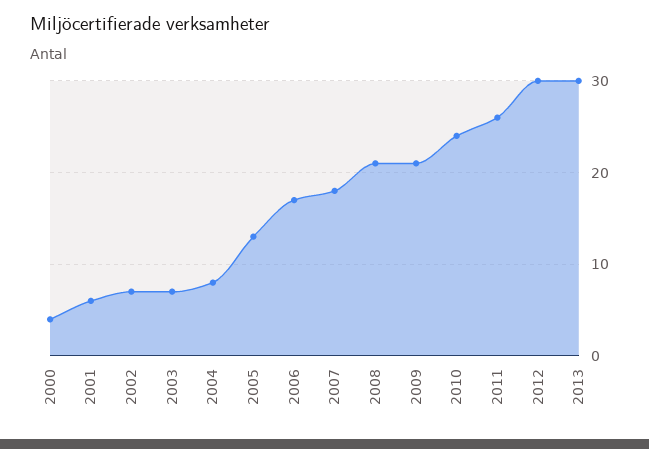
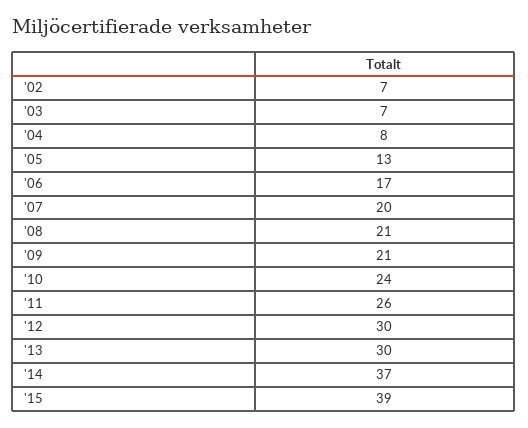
2000: 4 -> none
2001: 6 -> none
2007: 18 -> 20
'14: none -> 37
'15: none -> 39

